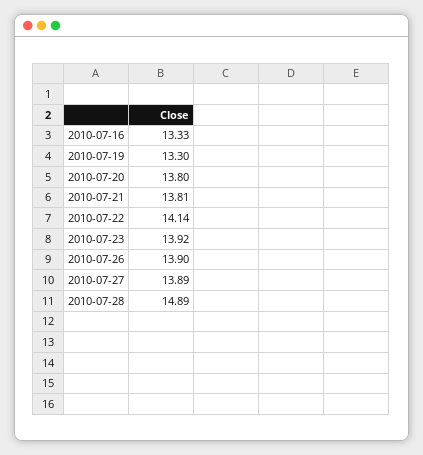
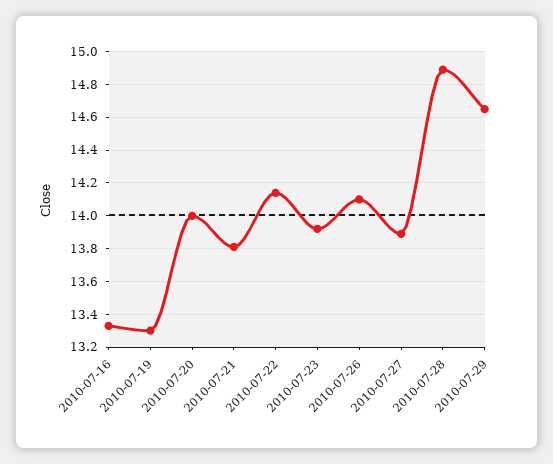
2010-07-20: 13.8 -> 14
2010-07-26: 13.9 -> 14.1
2010-07-29: none -> 14.65

